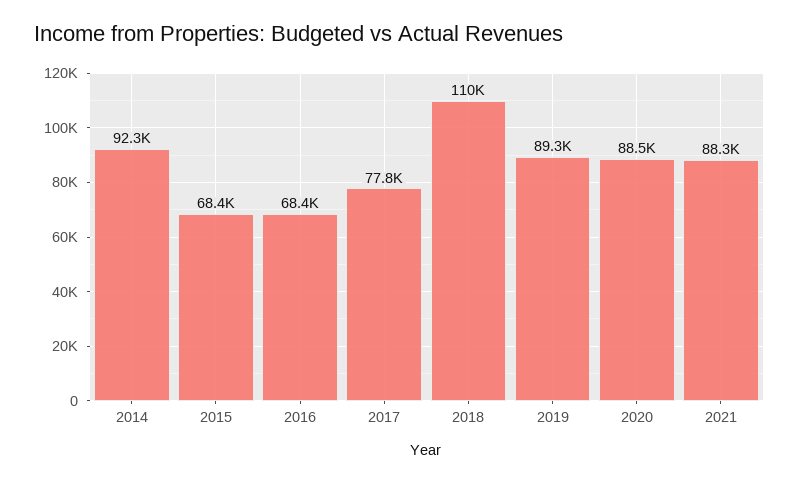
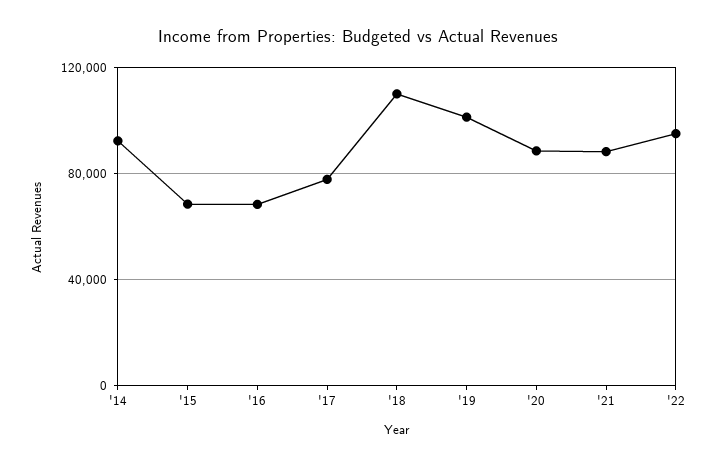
2019: 89300 -> 100000
'22: none -> 95000

